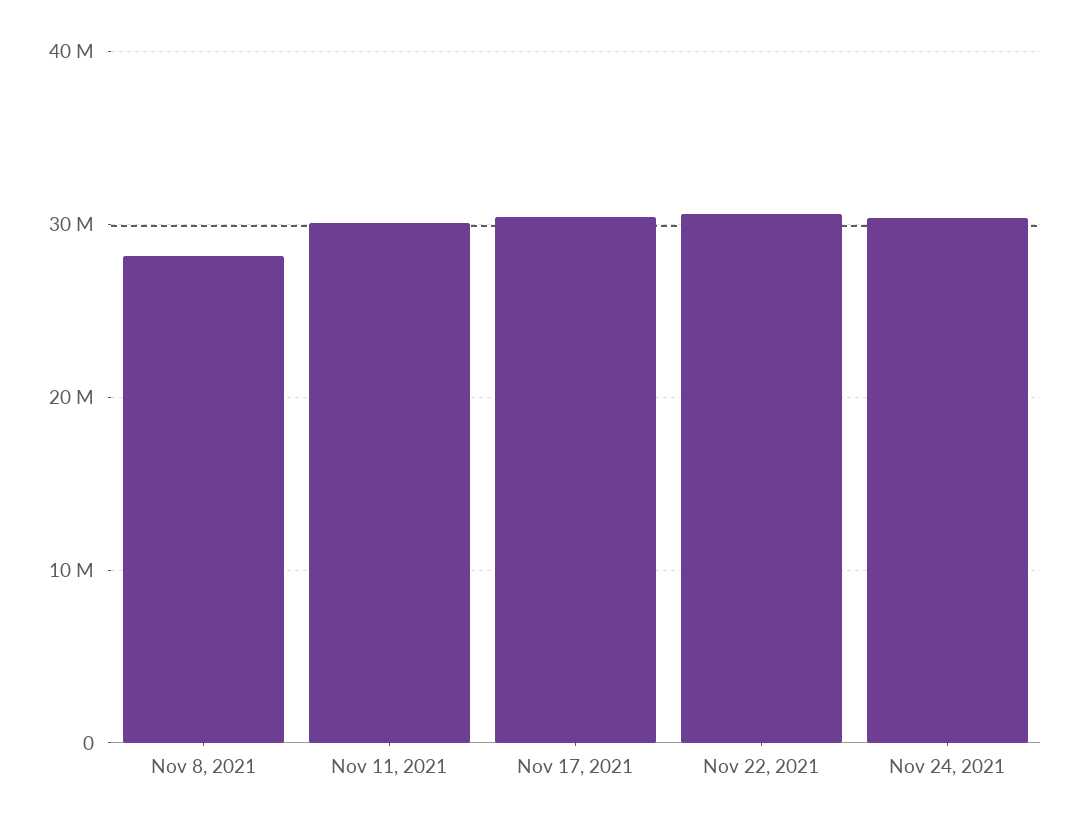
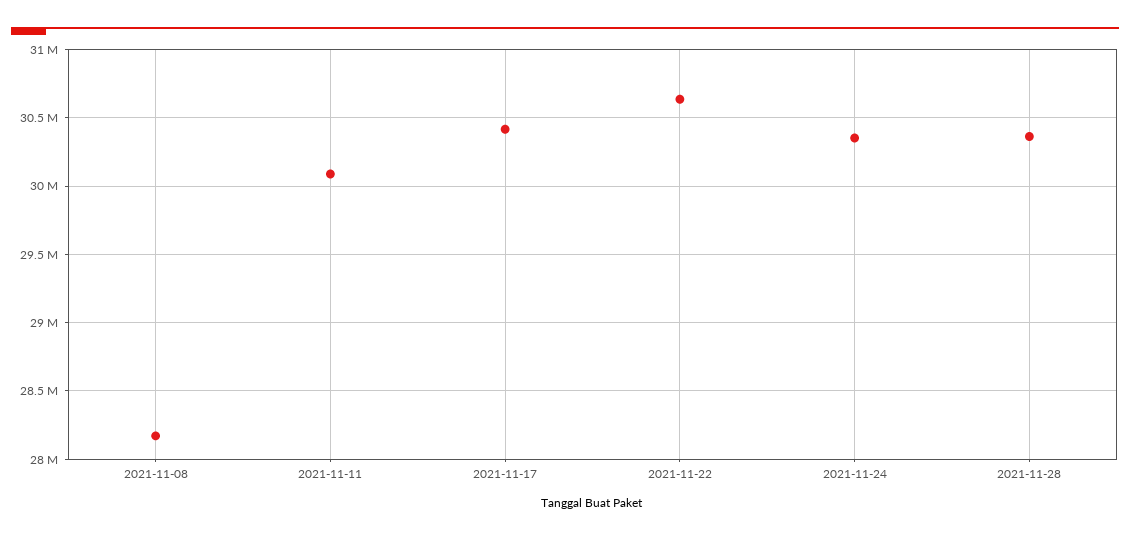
2021-11-28: none -> 30350000

